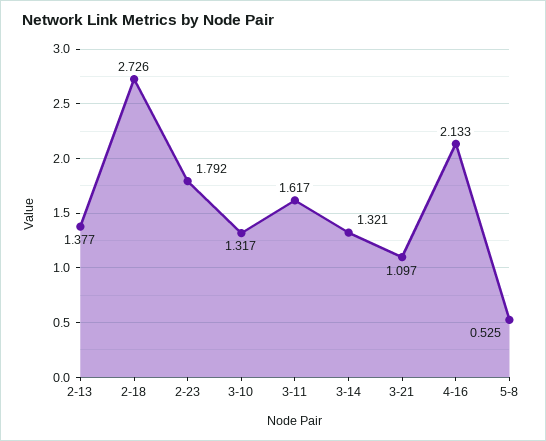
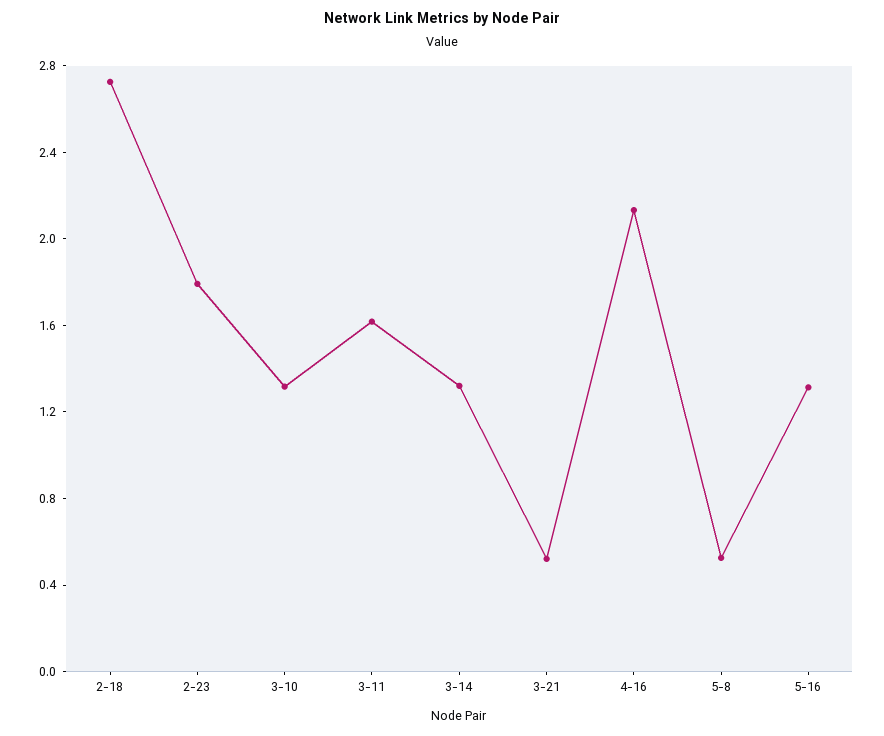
2-13: 1.377 -> none
3-21: 1.097 -> 0.5
5-16: none -> 1.3

